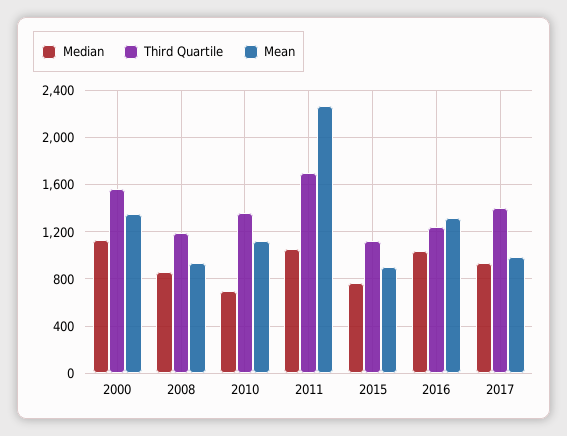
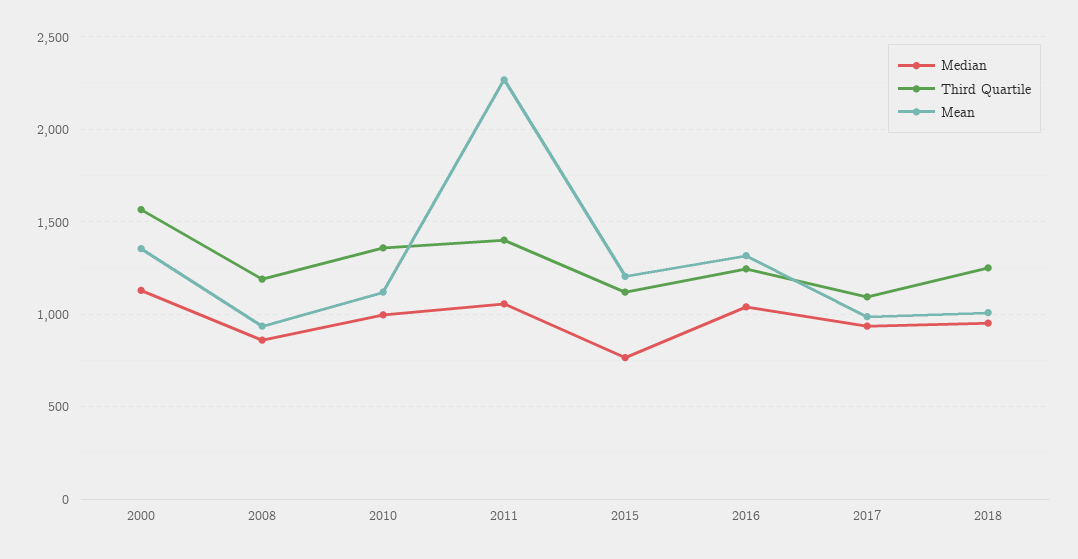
Median, 2010: 700 -> 1000
Third Quartile, 2011: 1700 -> 1400
Mean, 2015: 900 -> 1200
Third Quartile, 2017: 1400 -> 1100
Median, 2018: none -> 950
Third Quartile, 2018: none -> 1250
Mean, 2018: none -> 1000

